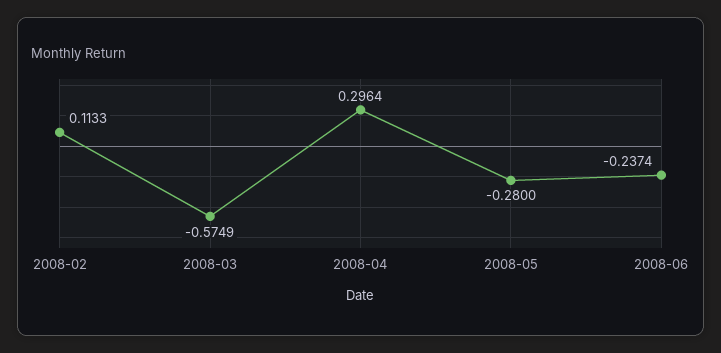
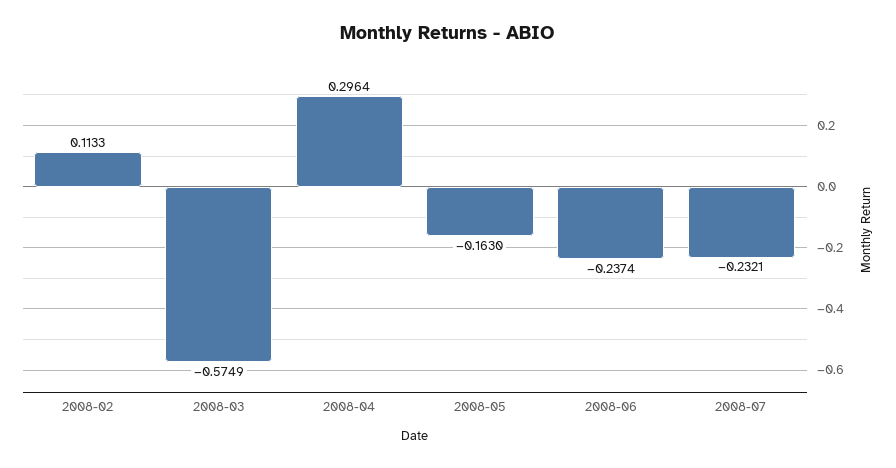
2008-05: -0.28 -> -0.163
2008-07: none -> -0.2321

